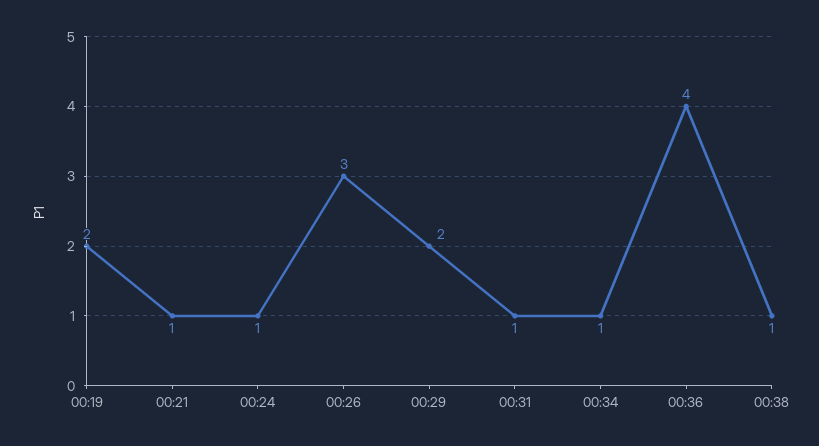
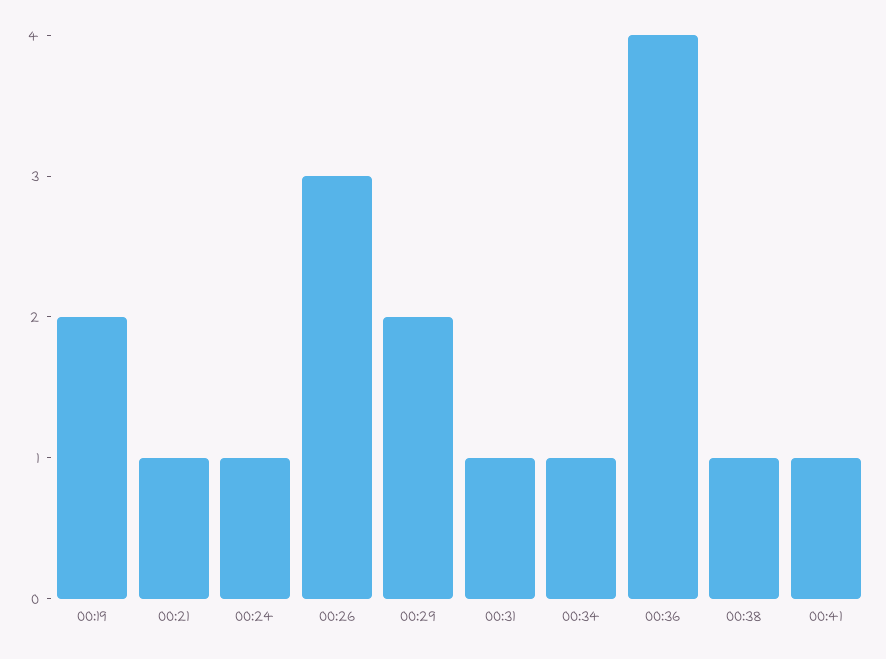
00:41: none -> 1

